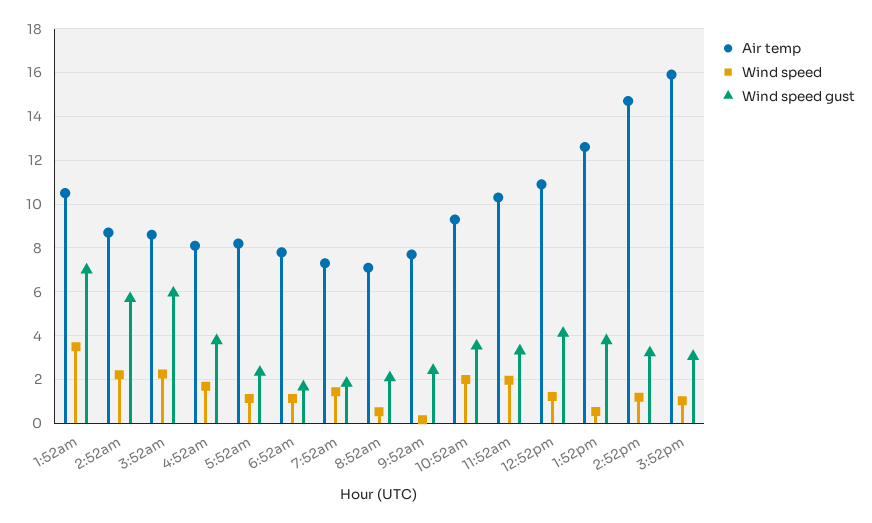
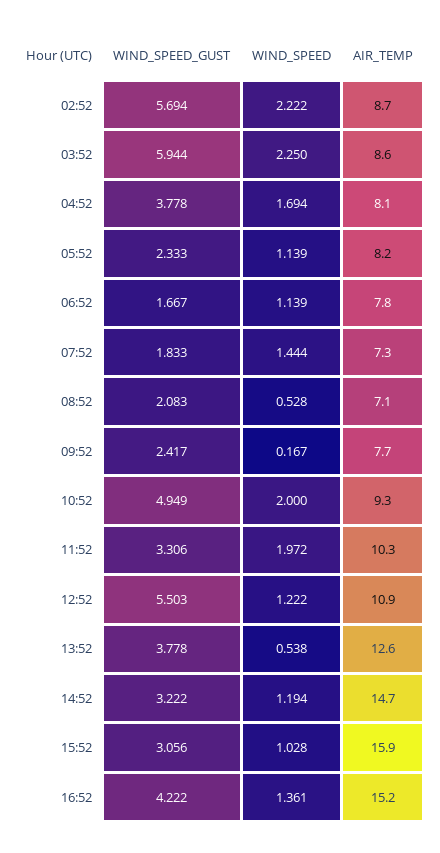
Air temp, 1:52am: 10.5 -> none
Wind speed, 1:52am: 3.5 -> none
Wind speed gust, 1:52am: 7 -> none
Wind speed gust, 10:52am: 3.5 -> 4.949
Wind speed gust, 12:52pm: 4 -> 5.503
Wind speed gust, 16:52: none -> 4.222
Wind speed, 16:52: none -> 1.361
Air temp, 16:52: none -> 15.2

